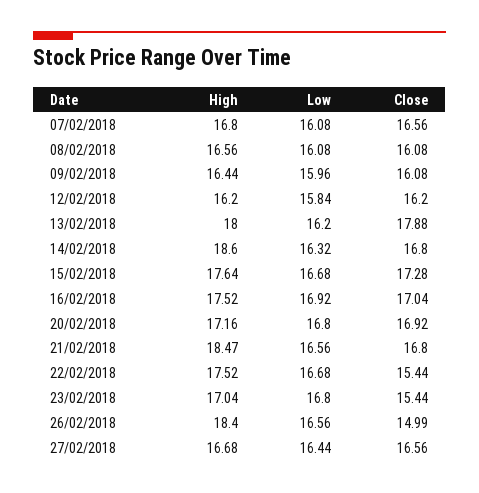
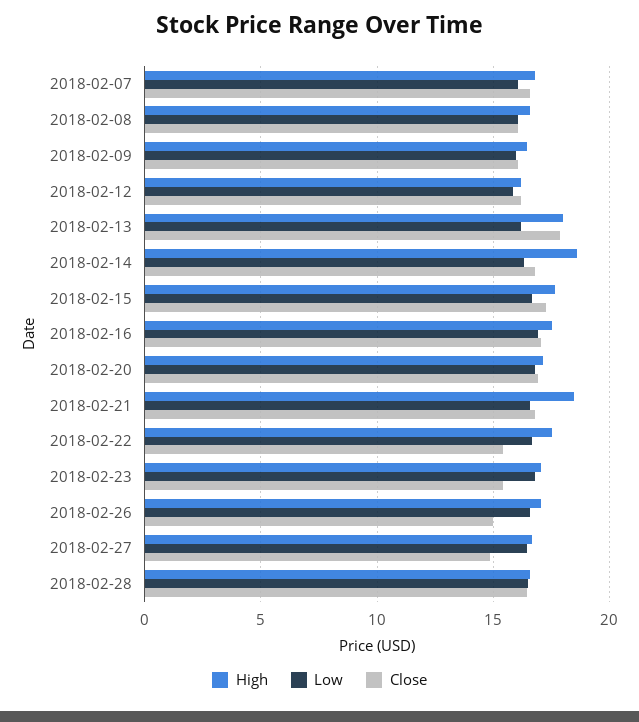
High, 26/02/2018: 18.4 -> 17
Close, 27/02/2018: 16.56 -> 15
High, 2018-02-28: none -> 16.5
Low, 2018-02-28: none -> 16.5
Close, 2018-02-28: none -> 16.5

